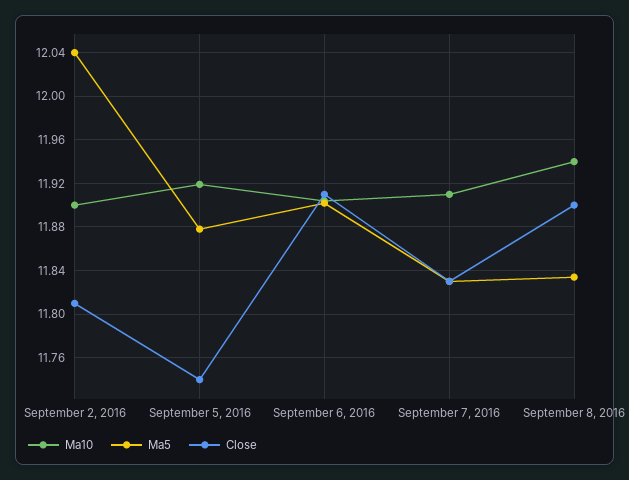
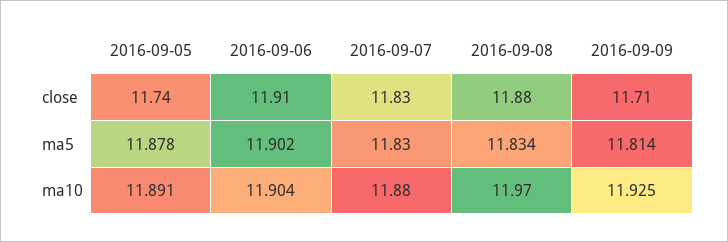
Ma10, September 2, 2016: 11.9 -> none
Ma5, September 2, 2016: 12.04 -> none
Close, September 2, 2016: 11.81 -> none
Ma10, September 5, 2016: 11.92 -> 11.891
Ma10, September 7, 2016: 11.91 -> 11.88
Ma10, September 8, 2016: 11.94 -> 11.97
Close, September 8, 2016: 11.9 -> 11.88
Close, 2016-09-09: none -> 11.71
Ma5, 2016-09-09: none -> 11.814
Ma10, 2016-09-09: none -> 11.925

